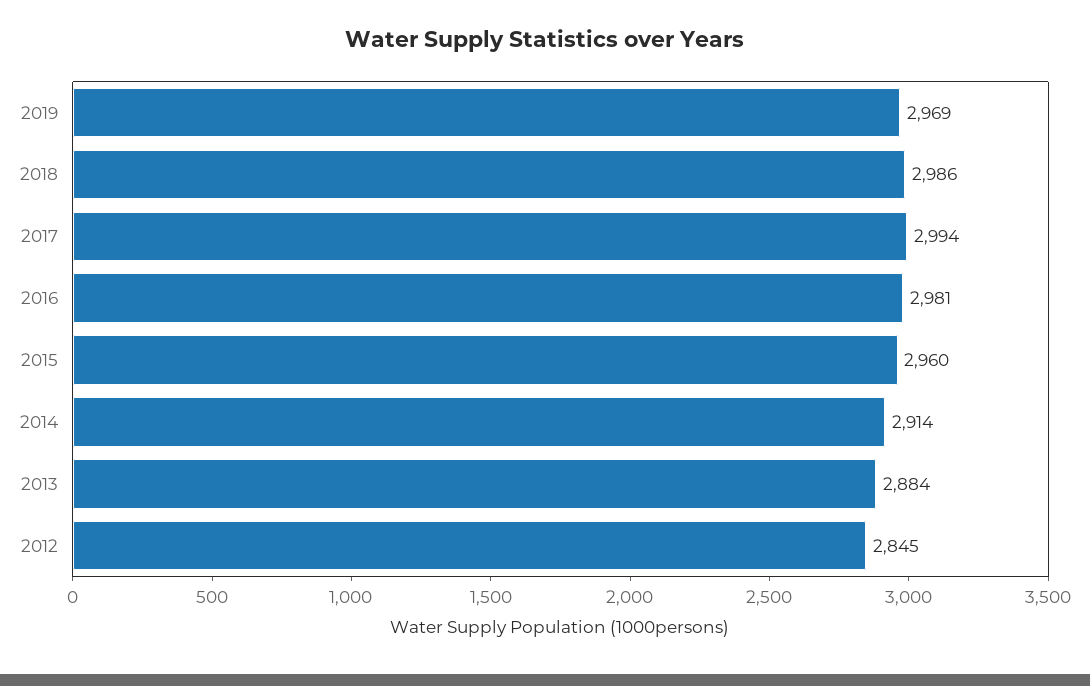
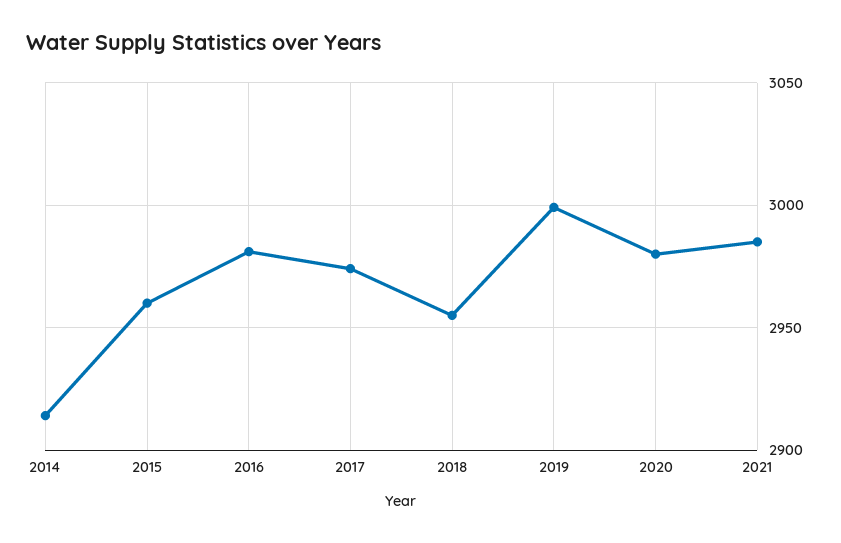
2019: 2969 -> 3000
2018: 2986 -> 2955
2017: 2994 -> 2975
2013: 2884 -> none
2012: 2845 -> none
2020: none -> 2980
2021: none -> 2985

